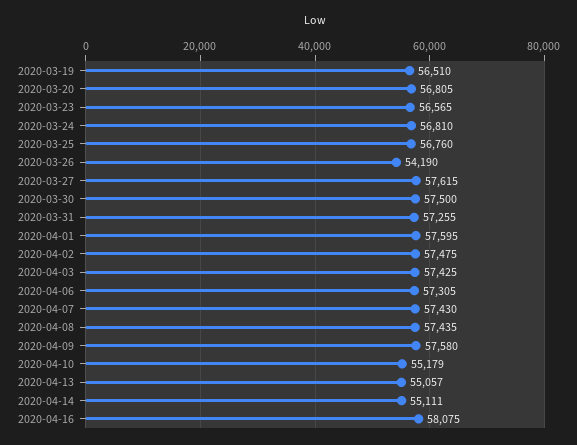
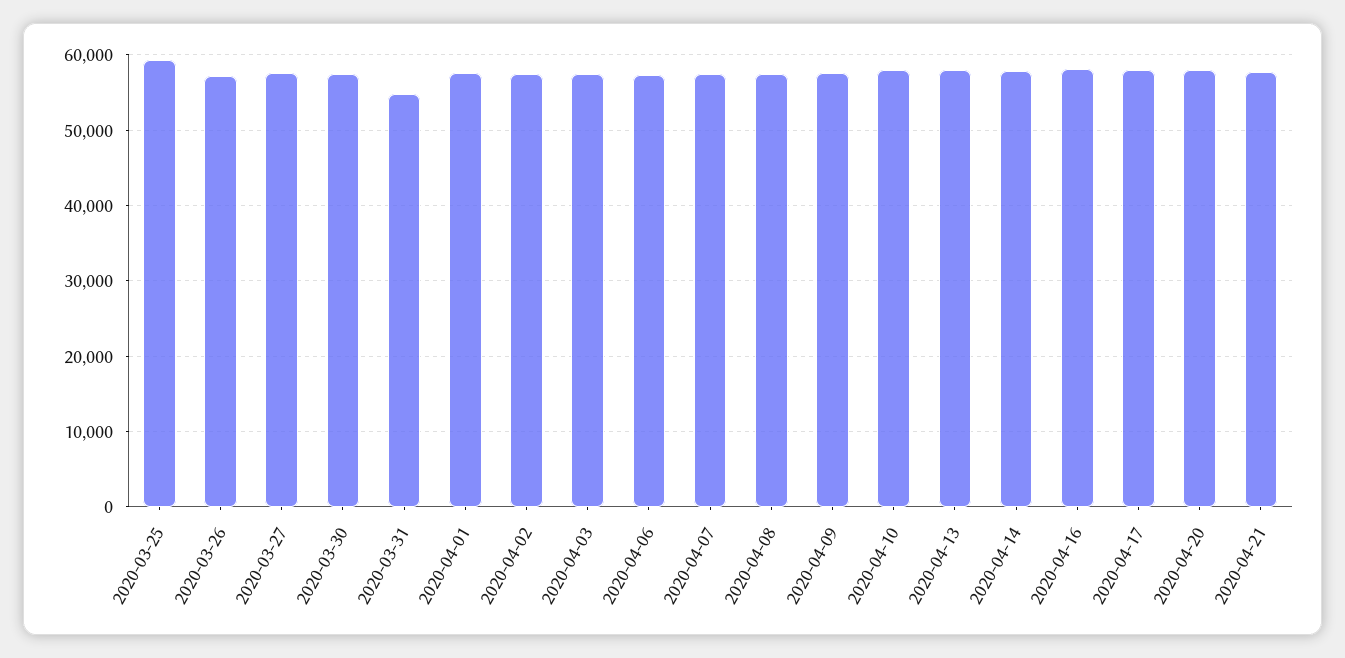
2020-03-19: 56510 -> none
2020-03-20: 56805 -> none
2020-03-23: 56565 -> none
2020-03-24: 56810 -> none
2020-03-25: 56760 -> 59000
2020-03-26: 54190 -> 57000
2020-03-31: 57255 -> 55000
2020-04-10: 55179 -> 58000
2020-04-13: 55057 -> 58000
2020-04-14: 55111 -> 58000
2020-04-17: none -> 58000
2020-04-20: none -> 58000
2020-04-21: none -> 58000

